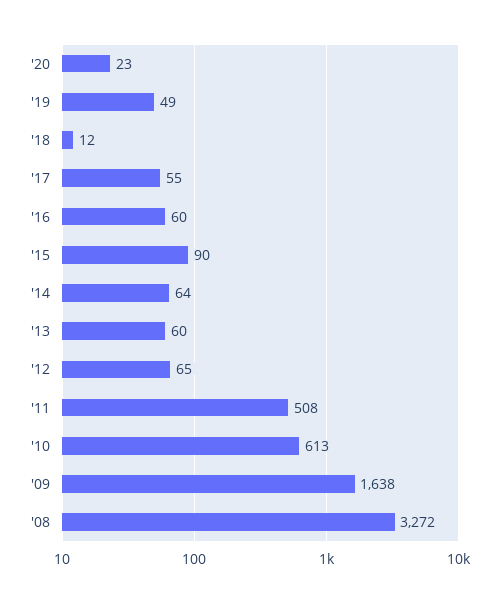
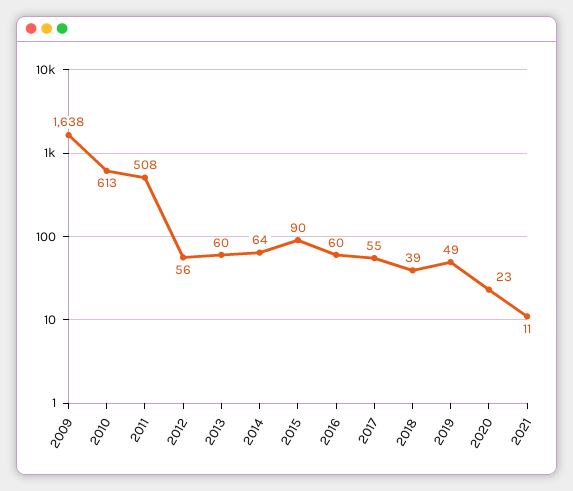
'18: 12 -> 39
'12: 65 -> 56
'08: 3272 -> none
2021: none -> 11

